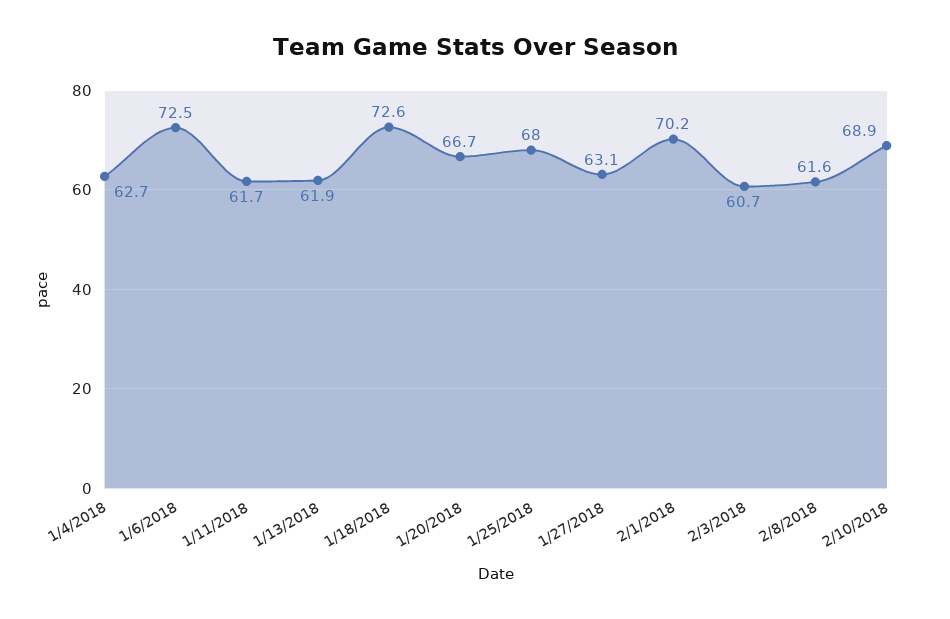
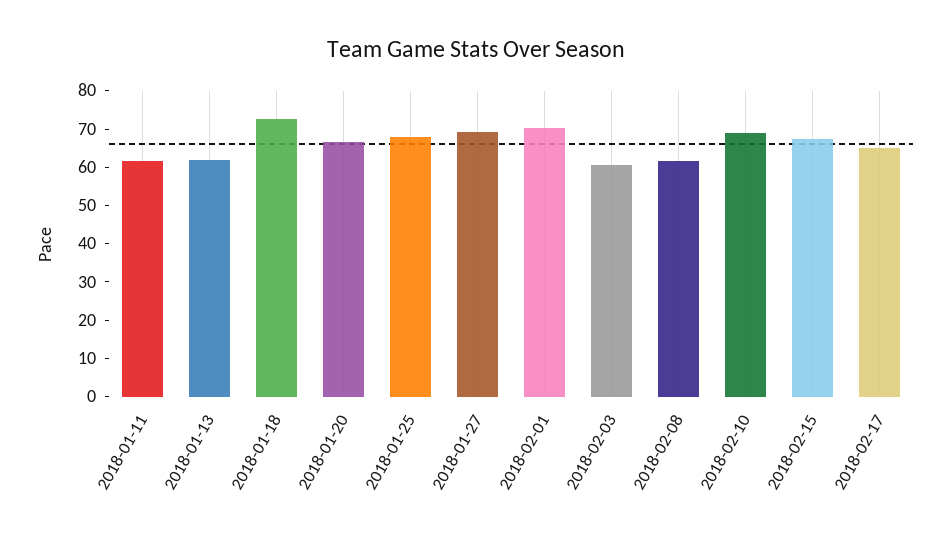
1/4/2018: 62.7 -> none
1/6/2018: 72.5 -> none
1/27/2018: 63.1 -> 70
2018-02-15: none -> 67.5
2018-02-17: none -> 65

